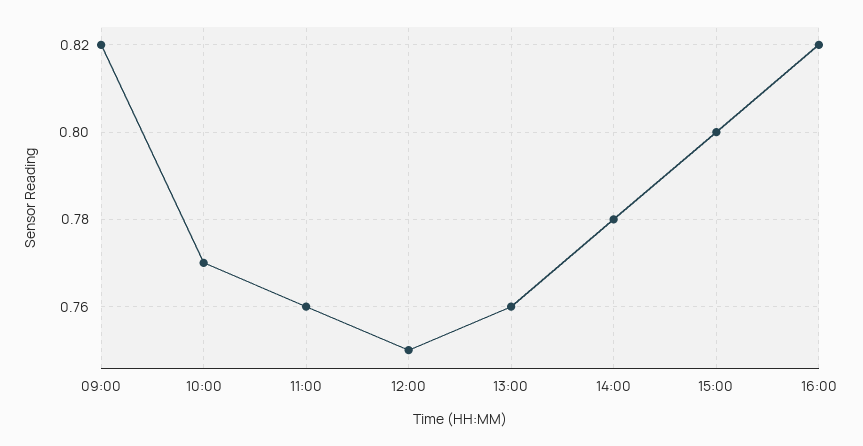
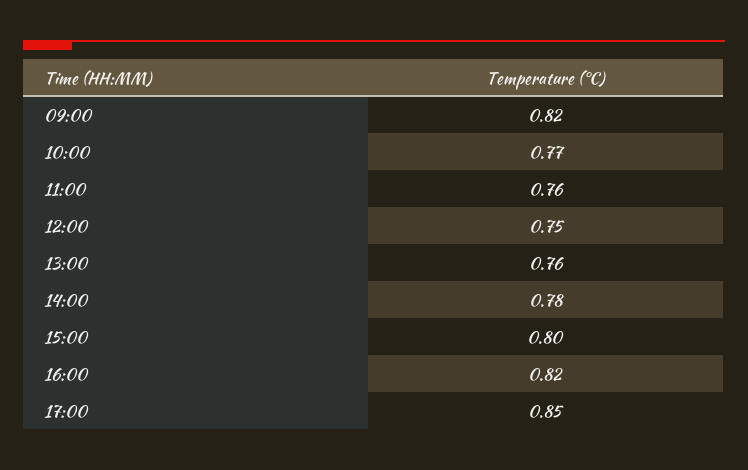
17:00: none -> 0.85

